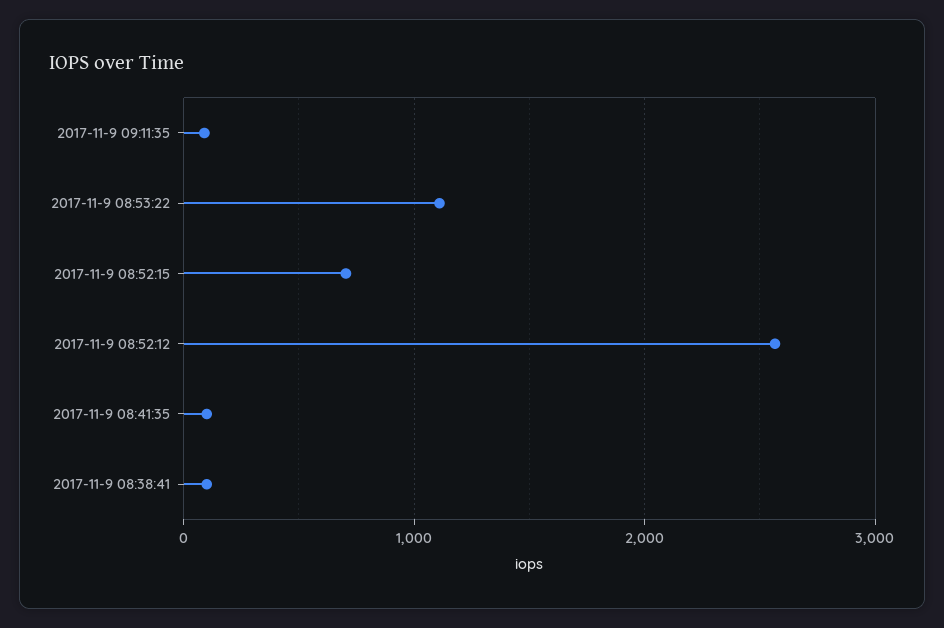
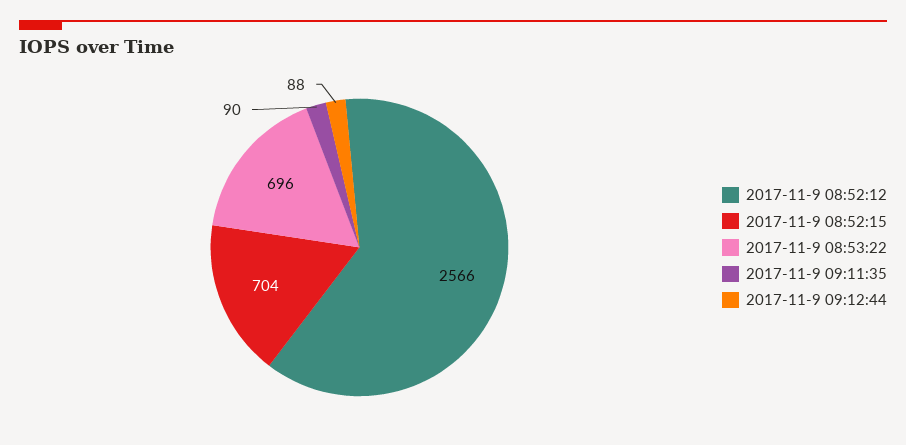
2017-11-9 08:53:22: 1100 -> 696
2017-11-9 08:41:35: 100 -> none
2017-11-9 08:38:41: 100 -> none
2017-11-9 09:12:44: none -> 88

